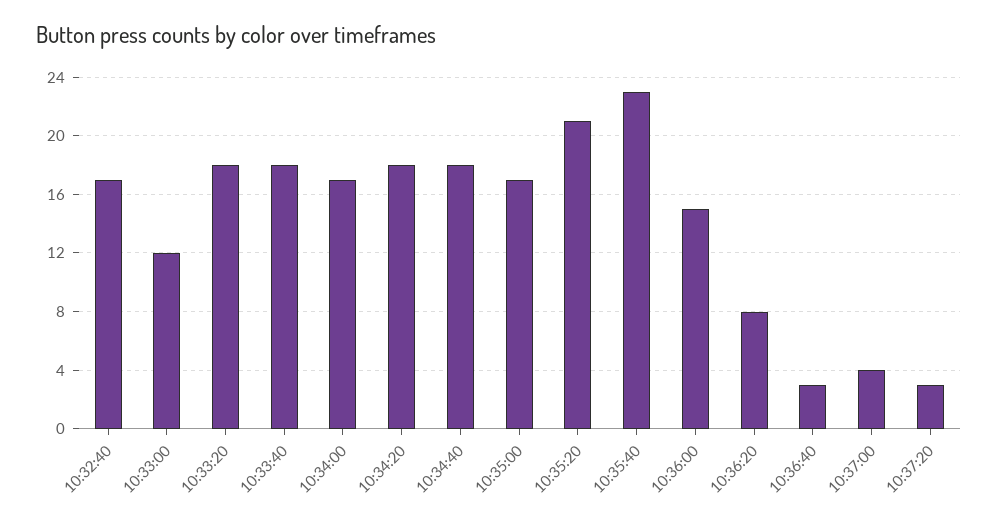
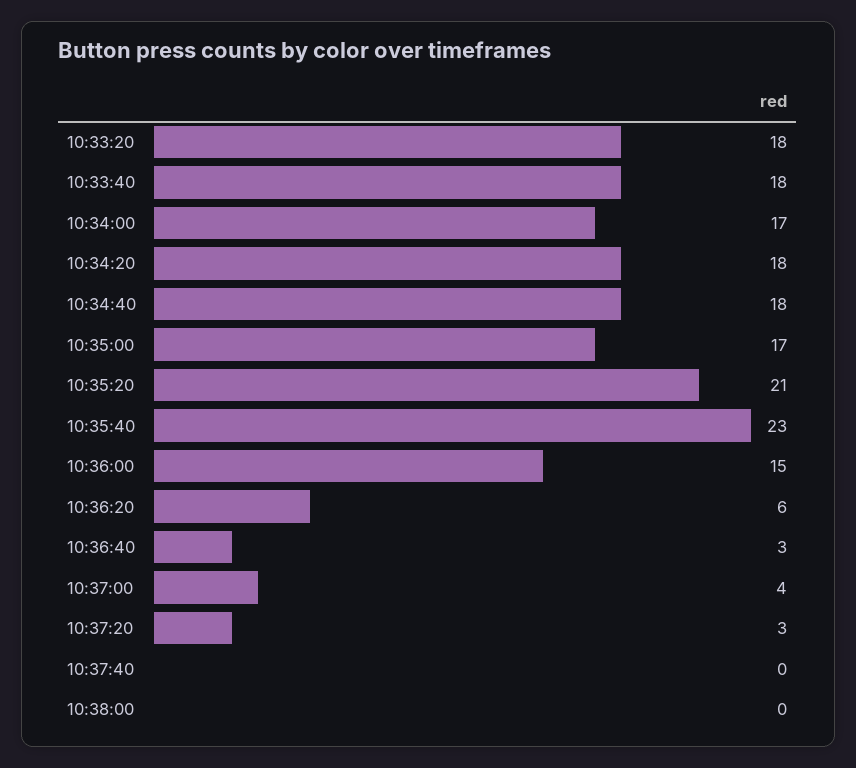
10:32:40: 17 -> none
10:33:00: 12 -> none
10:36:20: 8 -> 6
10:37:40: none -> 0
10:38:00: none -> 0

